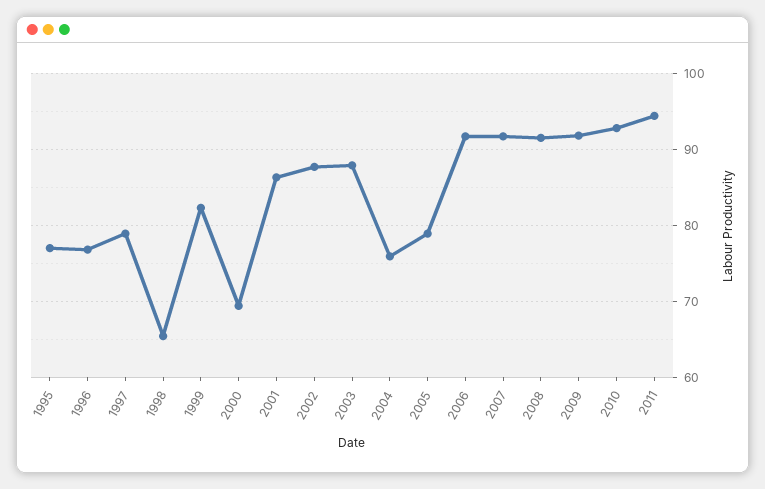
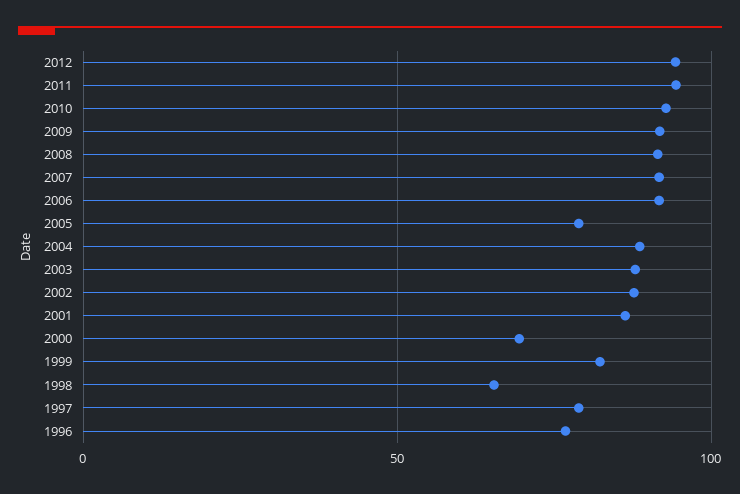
1995: 77 -> none
2004: 76 -> 90
2012: none -> 95

